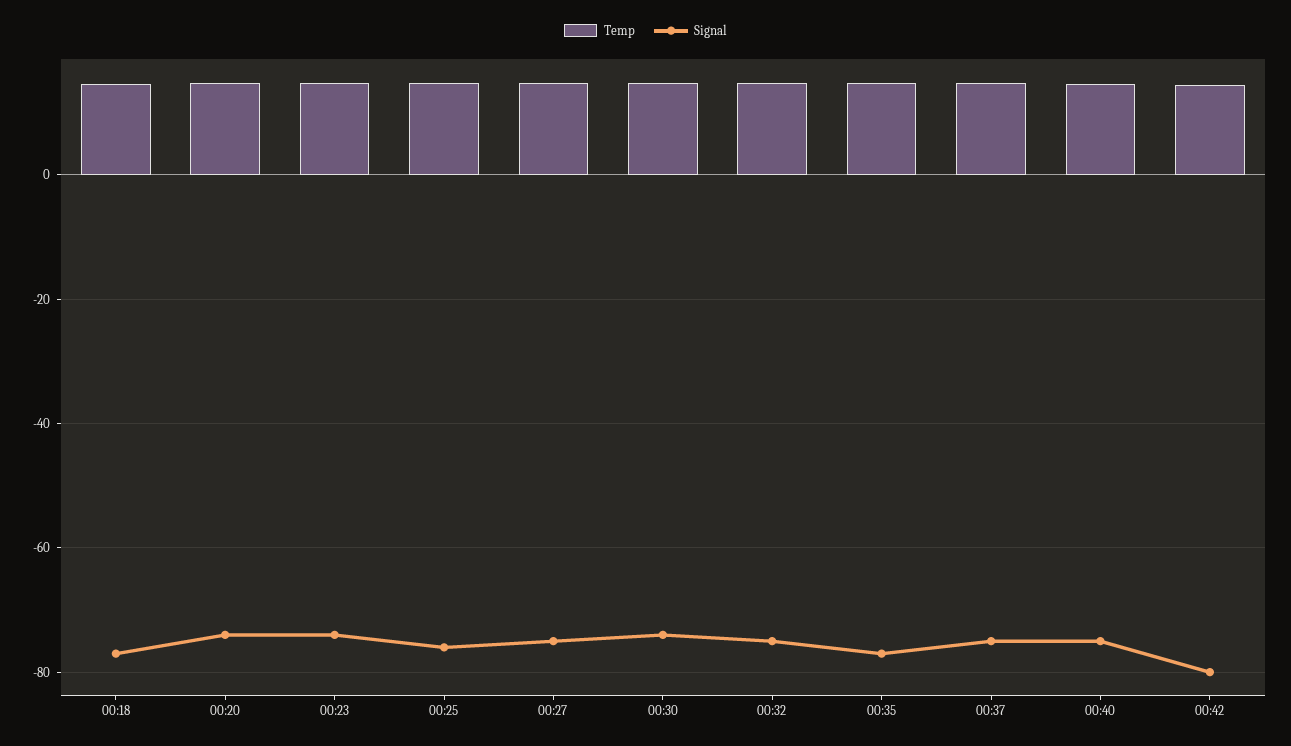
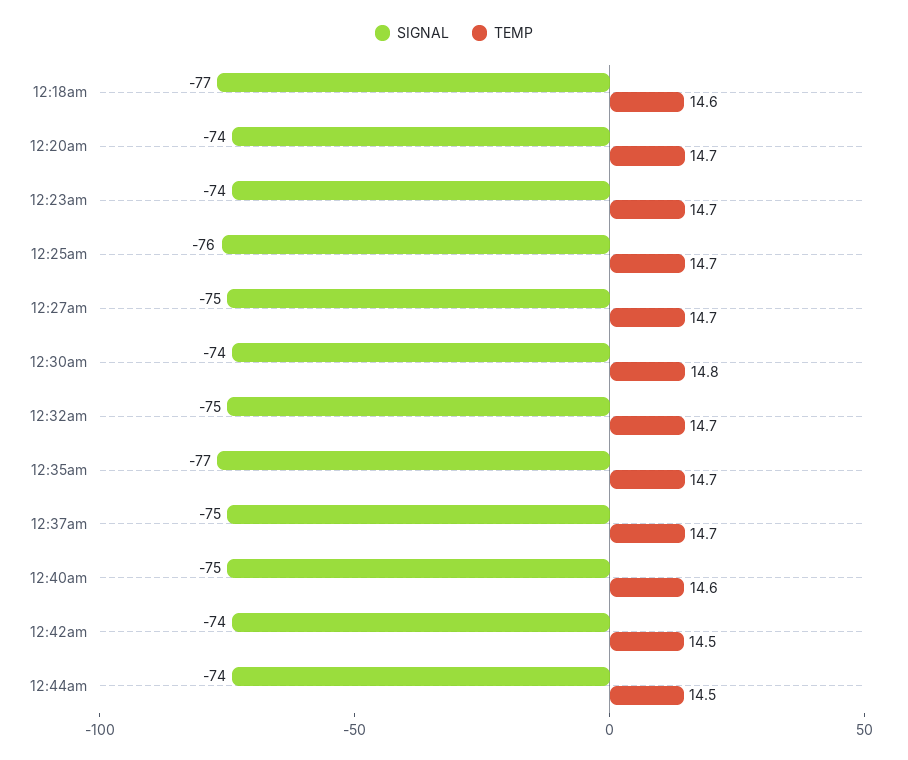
Signal, 00:42: -80 -> -74
Signal, 12:44am: none -> -74
Temp, 12:44am: none -> 14.5

